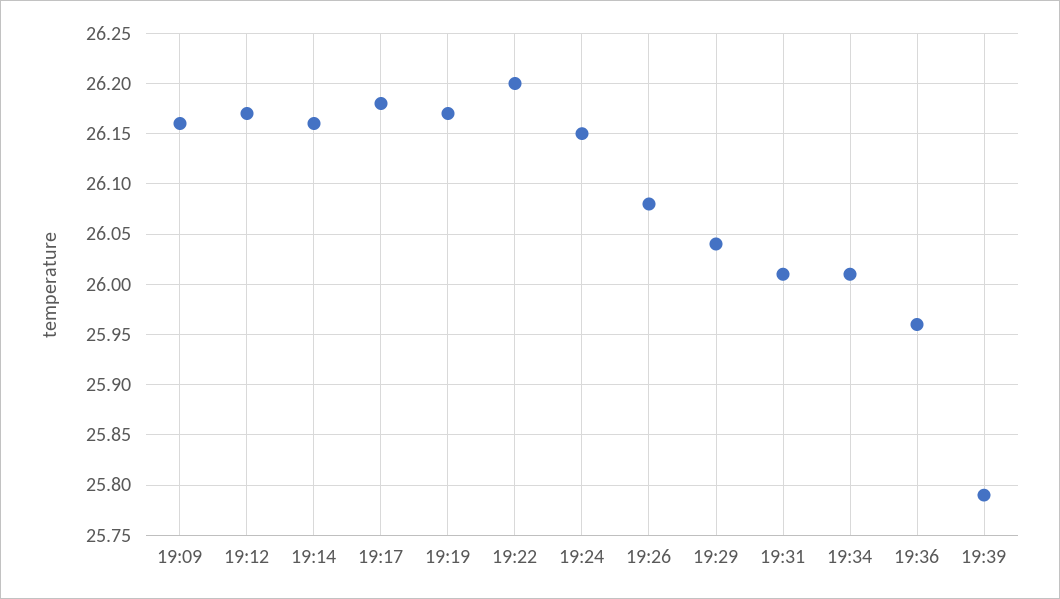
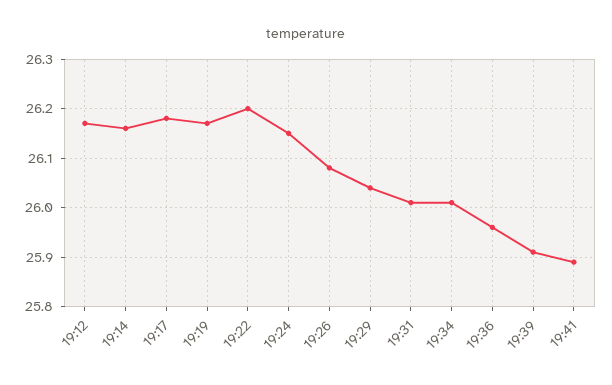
19:09: 26.16 -> none
19:39: 25.79 -> 25.9
19:41: none -> 25.9

